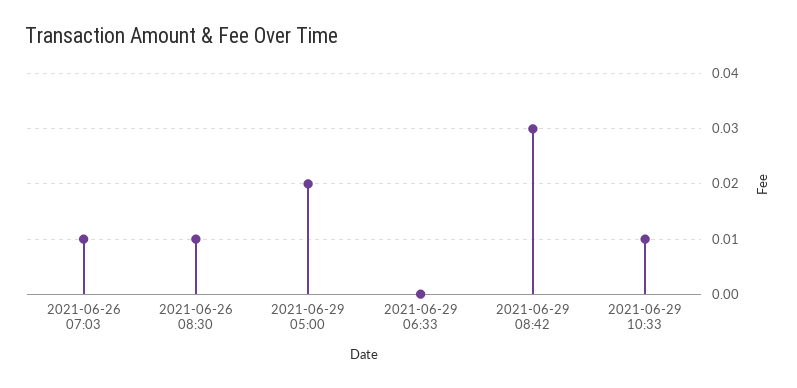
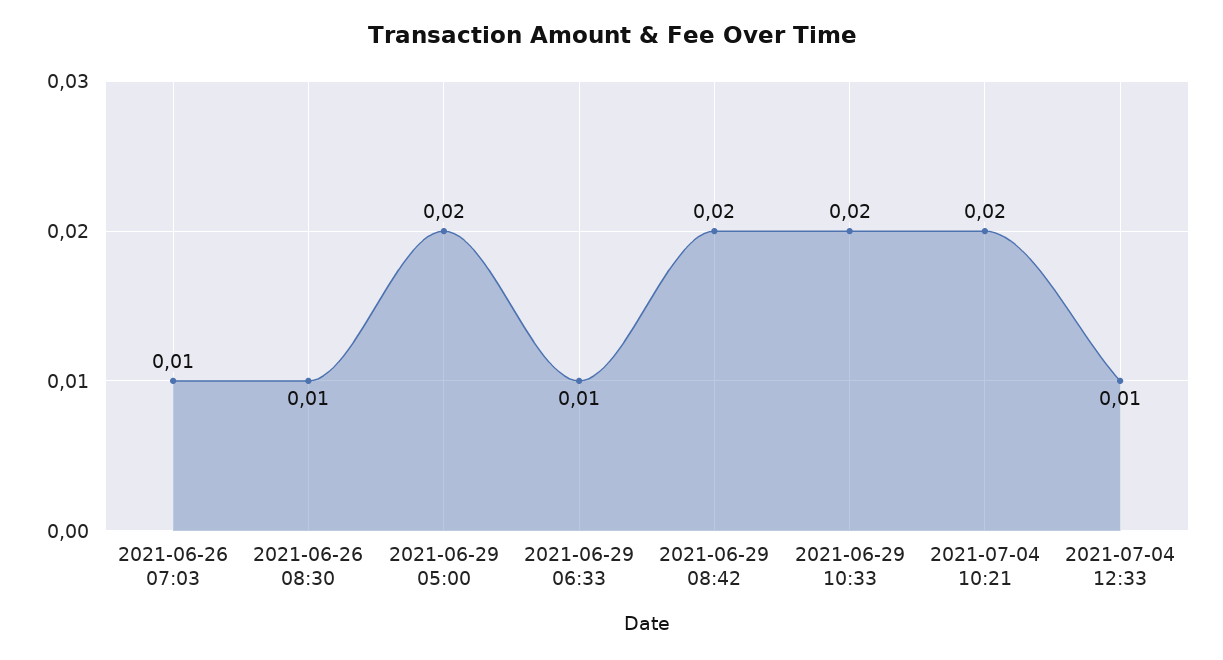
2021-06-29 06:33: 0 -> 0.01
2021-06-29 08:42: 0.03 -> 0.02
2021-06-29 10:33: 0.01 -> 0.02
2021-07-04 10:21: none -> 0.02
2021-07-04 12:33: none -> 0.01

